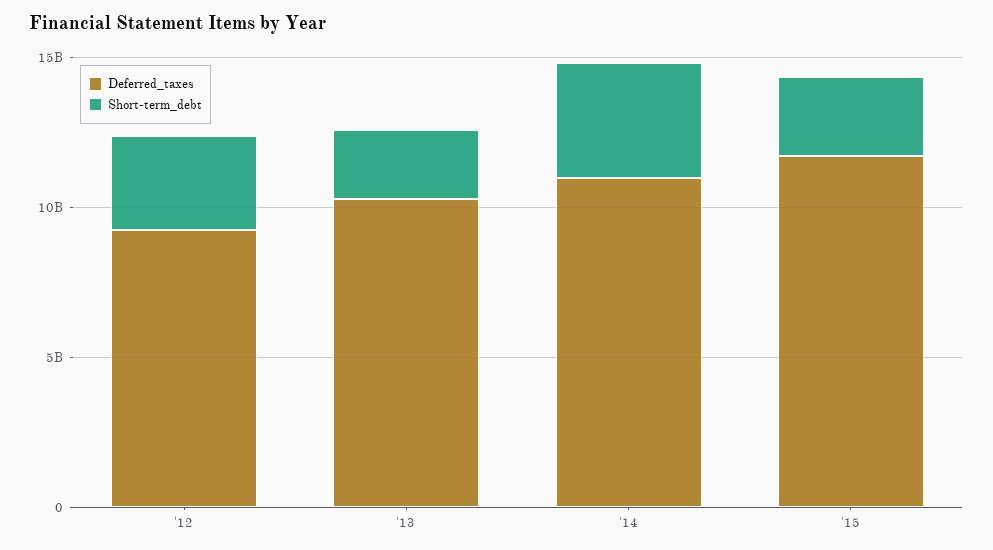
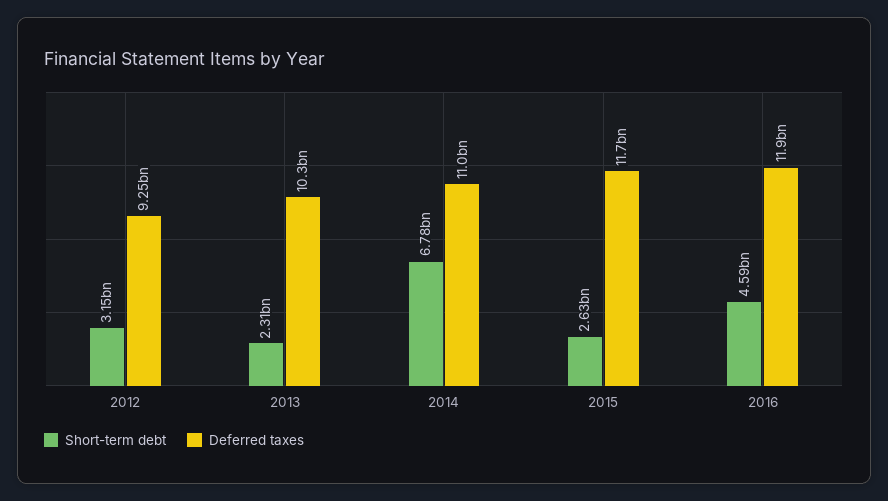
Short-term_debt, '14: 4000000000 -> 6780000000
Short-term_debt, 2016: none -> 4590000000
Deferred_taxes, 2016: none -> 11900000000

